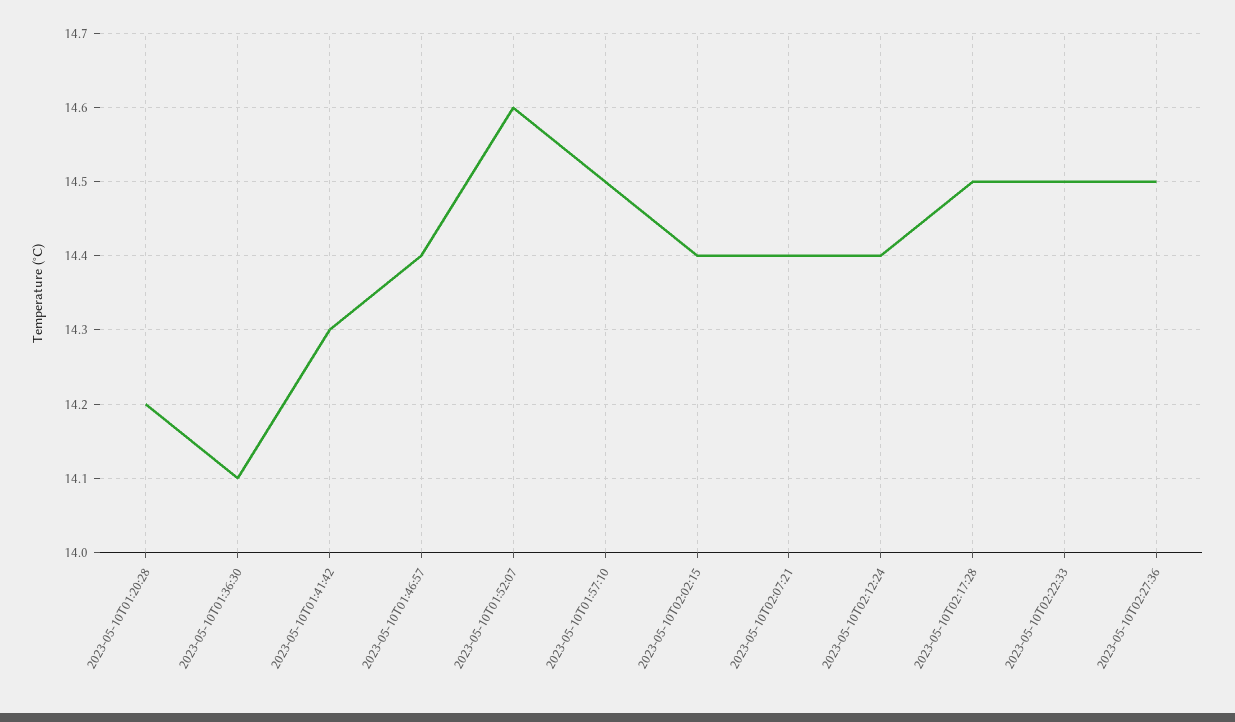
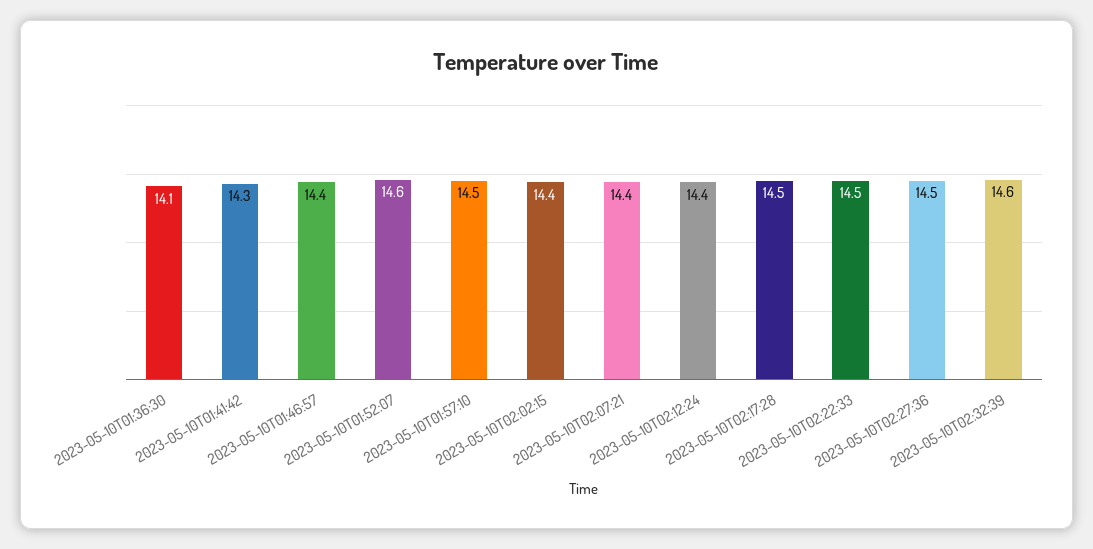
2023-05-10T01:20:28: 14.2 -> none
2023-05-10T02:32:39: none -> 14.6

